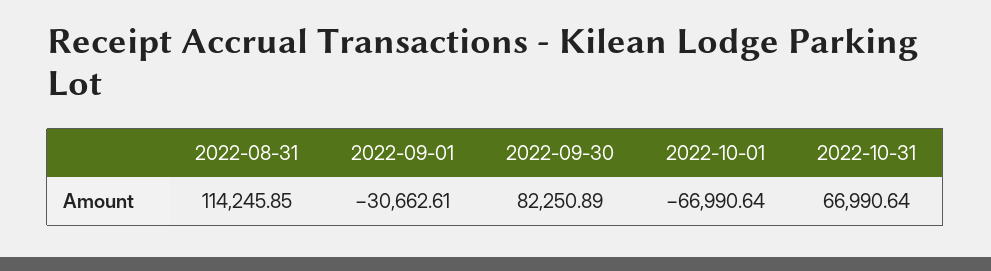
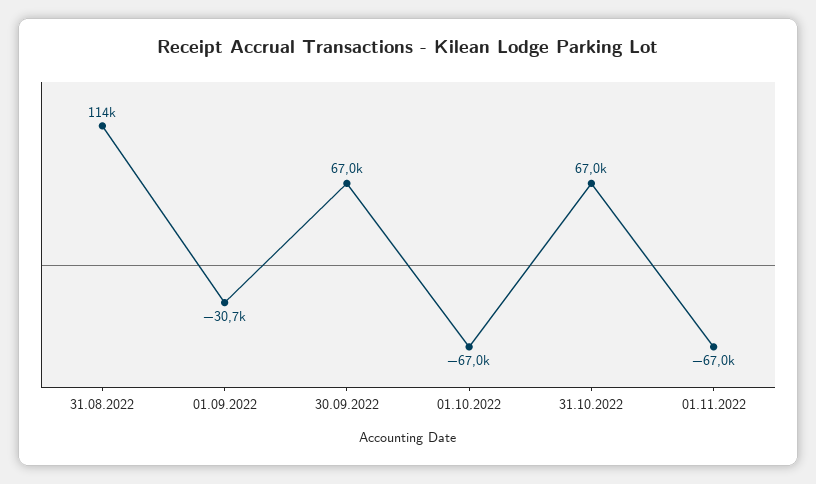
2022-09-30: 82250.89 -> 67000
01.11.2022: none -> -67000

